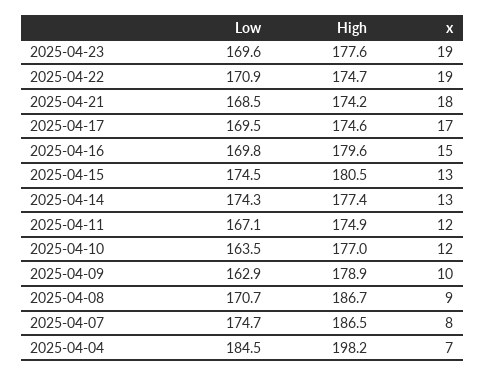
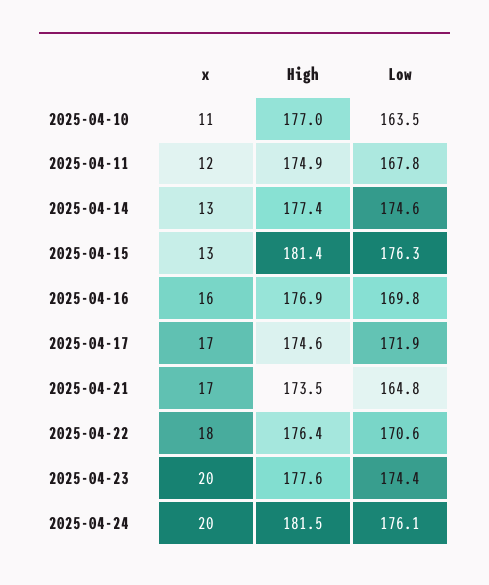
Low, 2025-04-23: 169.6 -> 174.4
x, 2025-04-23: 19 -> 20
Low, 2025-04-22: 170.9 -> 170.6
High, 2025-04-22: 174.7 -> 176.4
x, 2025-04-22: 19 -> 18
Low, 2025-04-21: 168.5 -> 164.8
High, 2025-04-21: 174.2 -> 173.5
x, 2025-04-21: 18 -> 17
Low, 2025-04-17: 169.5 -> 171.9
High, 2025-04-16: 179.6 -> 176.9
x, 2025-04-16: 15 -> 16
Low, 2025-04-15: 174.5 -> 176.3
High, 2025-04-15: 180.5 -> 181.4
Low, 2025-04-14: 174.3 -> 174.6
Low, 2025-04-11: 167.1 -> 167.8
x, 2025-04-10: 12 -> 11
Low, 2025-04-09: 162.9 -> none
High, 2025-04-09: 178.9 -> none
x, 2025-04-09: 10 -> none
Low, 2025-04-08: 170.7 -> none
High, 2025-04-08: 186.7 -> none
x, 2025-04-08: 9 -> none
Low, 2025-04-07: 174.7 -> none
High, 2025-04-07: 186.5 -> none
x, 2025-04-07: 8 -> none
Low, 2025-04-04: 184.5 -> none
High, 2025-04-04: 198.2 -> none
x, 2025-04-04: 7 -> none
x, 2025-04-24: none -> 20
High, 2025-04-24: none -> 181.5
Low, 2025-04-24: none -> 176.1

